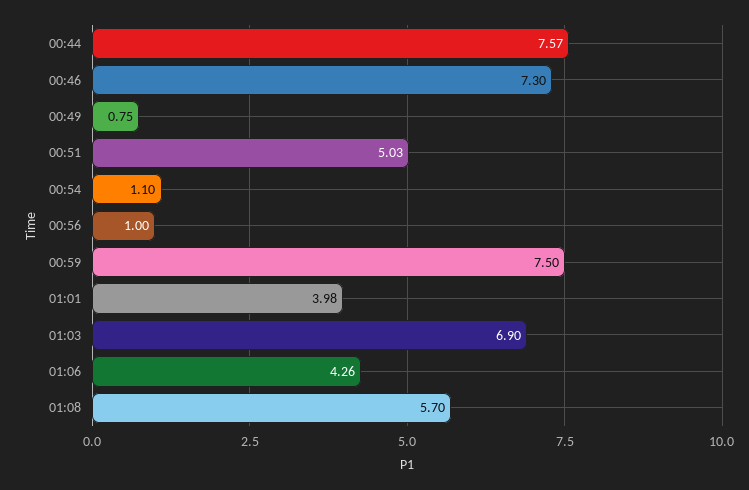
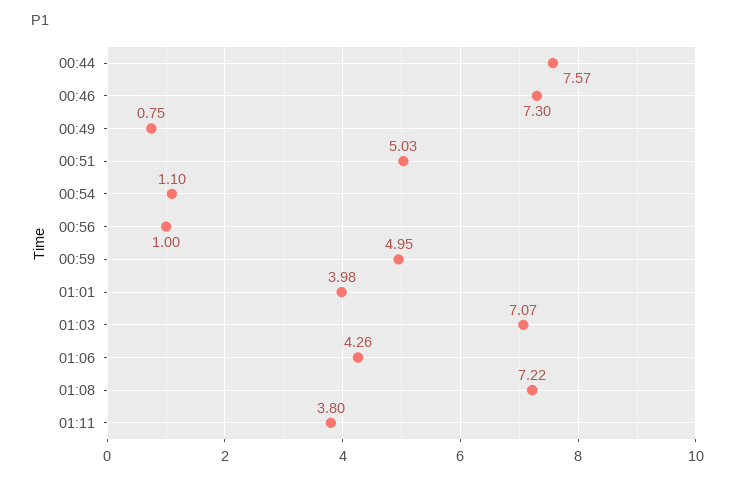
00:59: 7.5 -> 4.95
01:03: 6.9 -> 7.07
01:08: 5.7 -> 7.22
01:11: none -> 3.8

